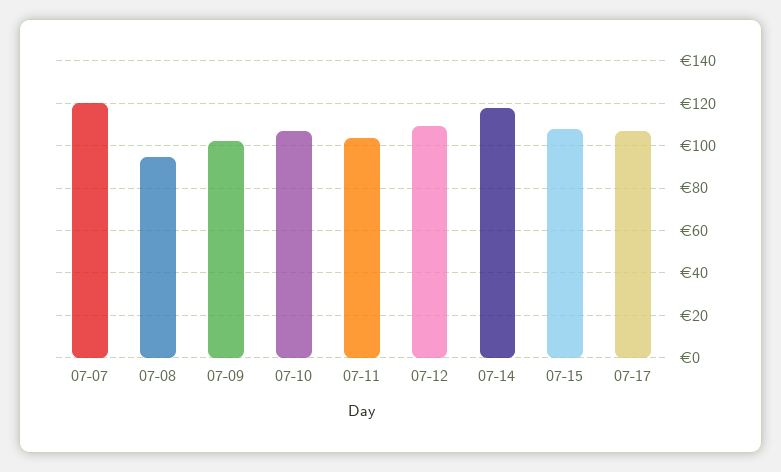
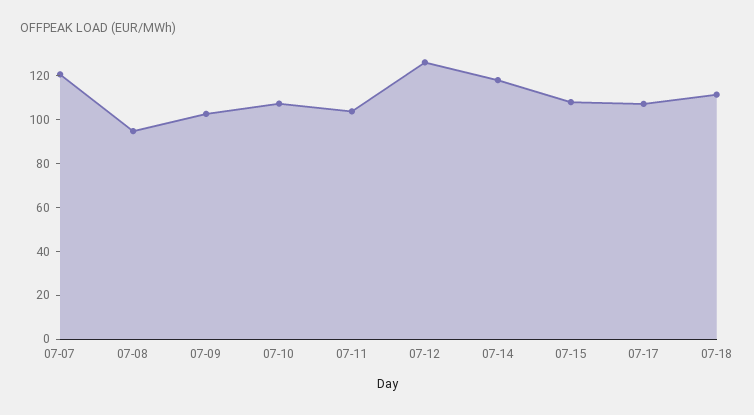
07-12: 110 -> 125
07-18: none -> 110

